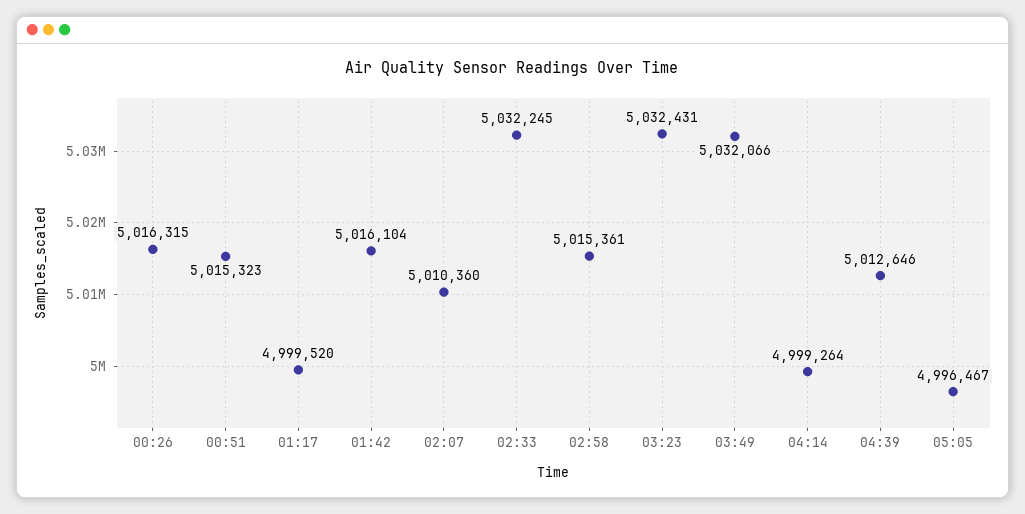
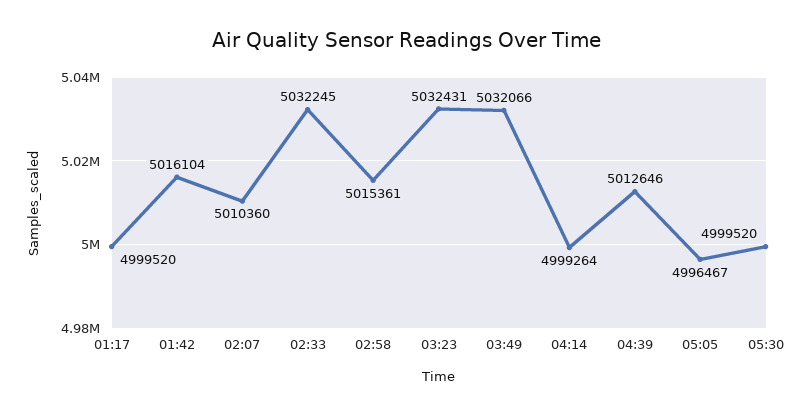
00:26: 5016315 -> none
00:51: 5015323 -> none
05:30: none -> 4999520

